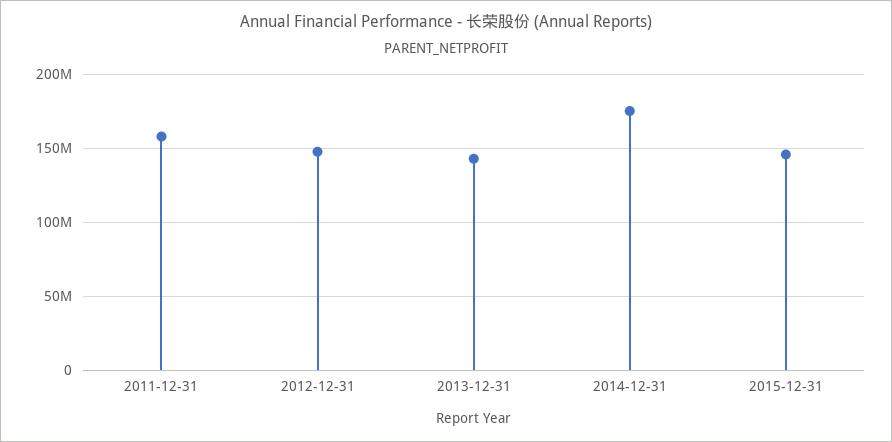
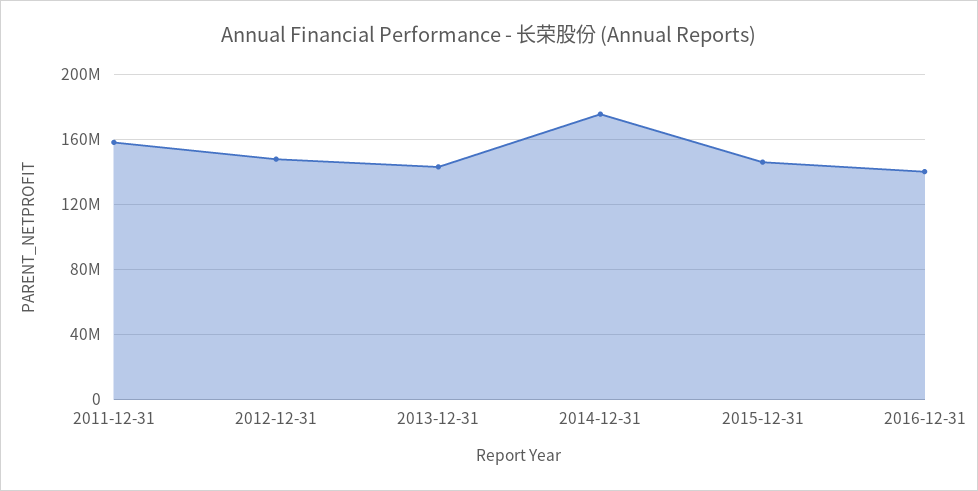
2016-12-31: none -> 140000000

